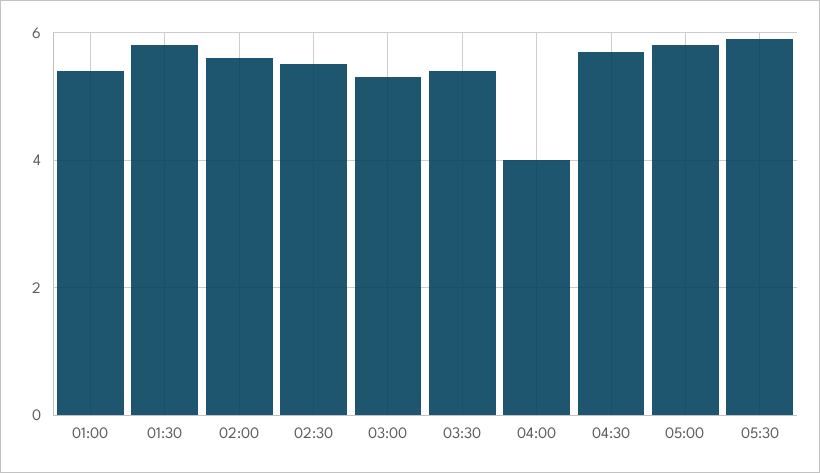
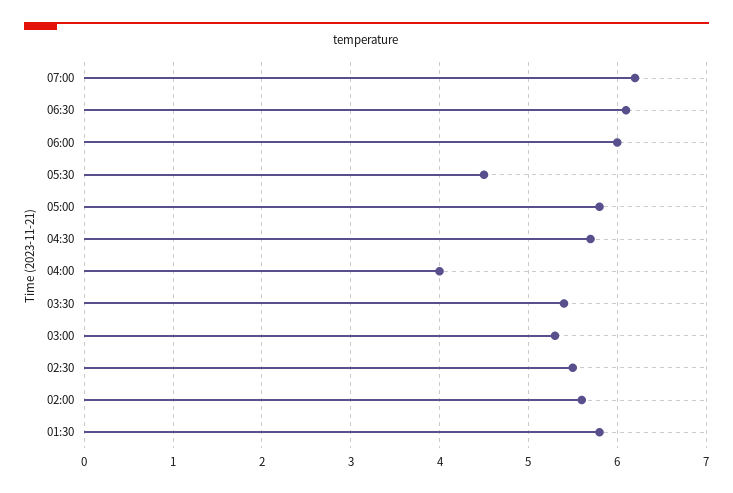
01:00: 5.5 -> none
05:30: 6 -> 4.5
07:00: none -> 6.2
06:30: none -> 6.1
06:00: none -> 6

